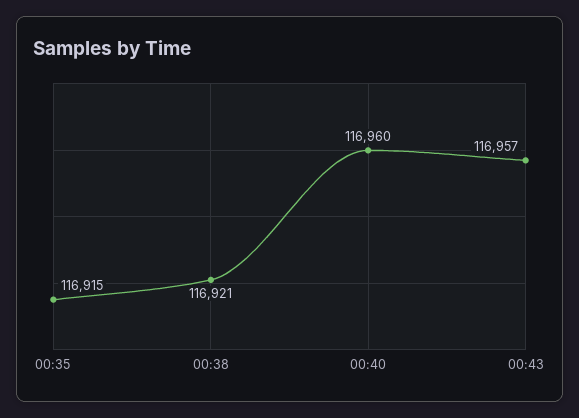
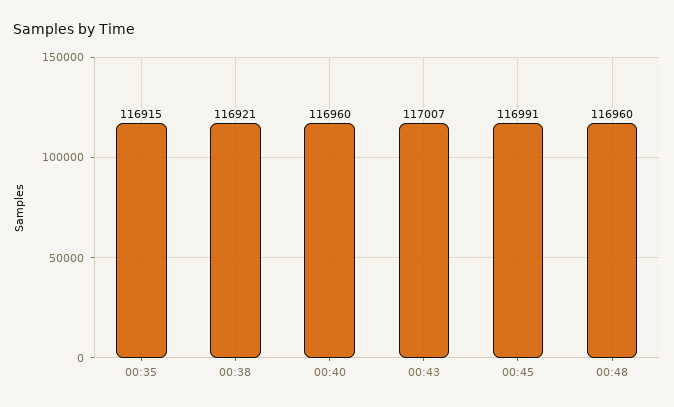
00:43: 116957 -> 117007
00:45: none -> 116991
00:48: none -> 116960

